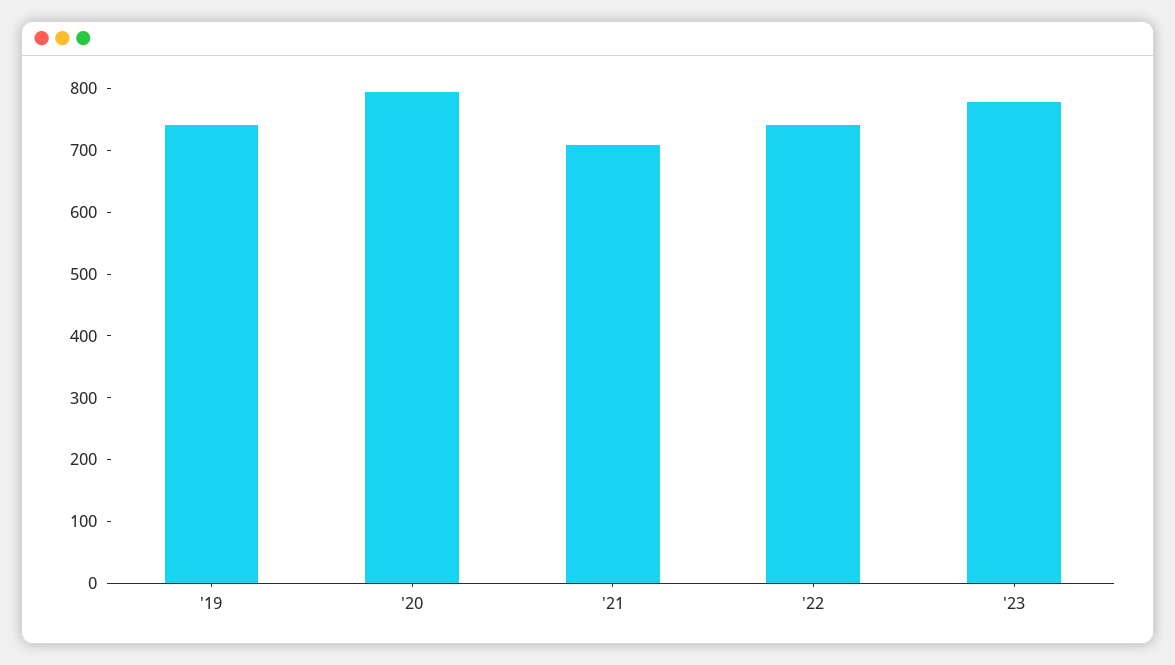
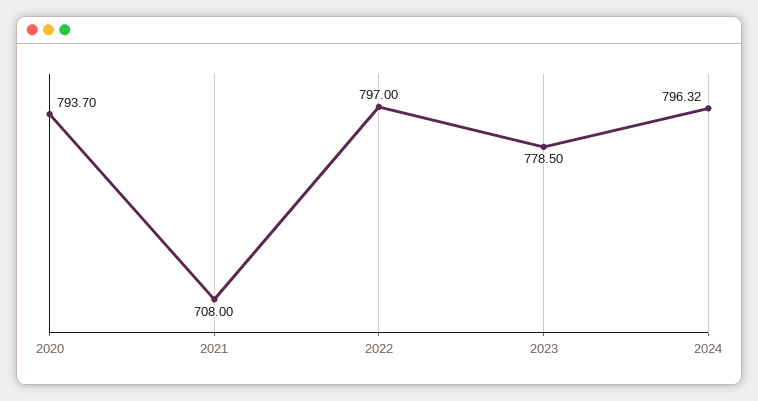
'19: 740 -> none
'22: 740 -> 797
2024: none -> 796.32

